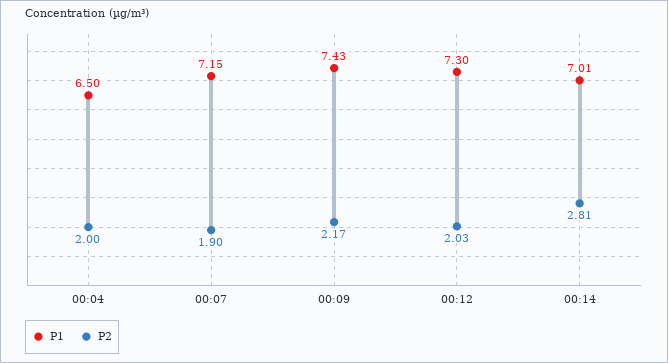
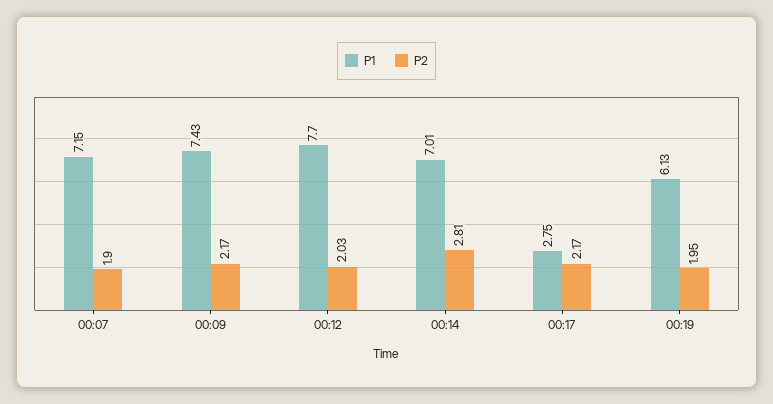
P1, 00:04: 6.5 -> none
P2, 00:04: 2 -> none
P1, 00:12: 7.3 -> 7.7
P1, 00:17: none -> 2.75
P2, 00:17: none -> 2.17
P1, 00:19: none -> 6.13
P2, 00:19: none -> 1.95

